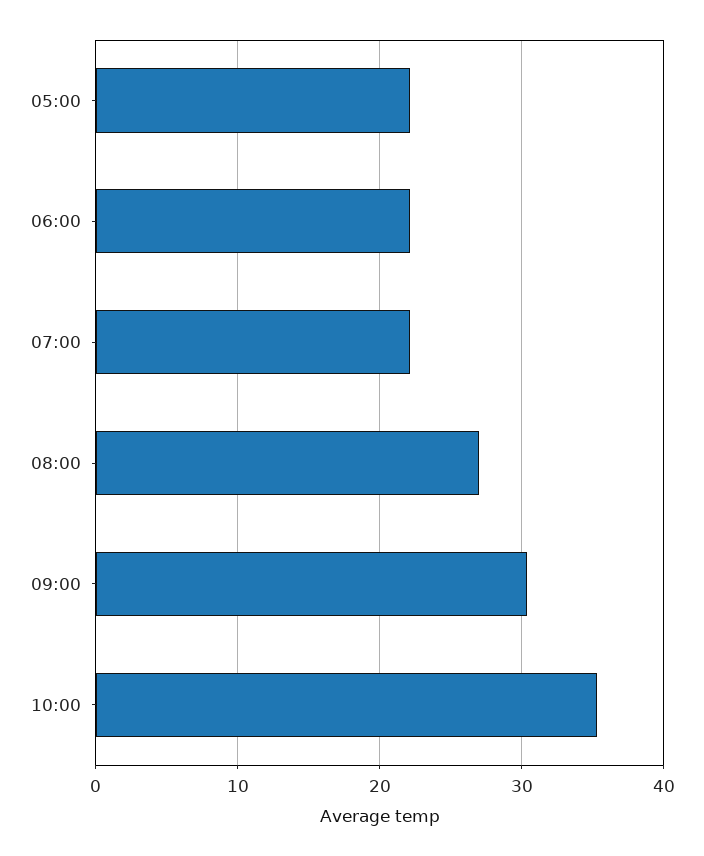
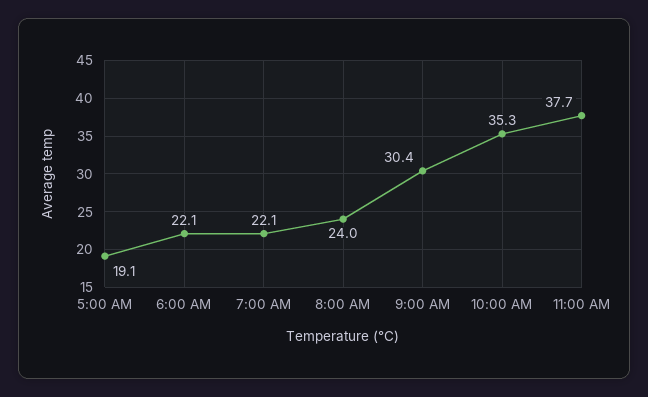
05:00: 22 -> 19.1
08:00: 27 -> 24
11:00 AM: none -> 37.7

